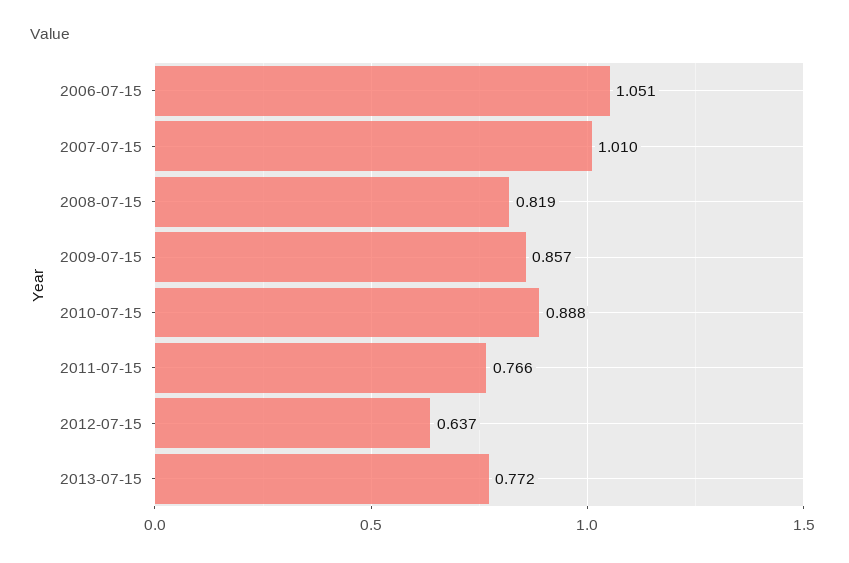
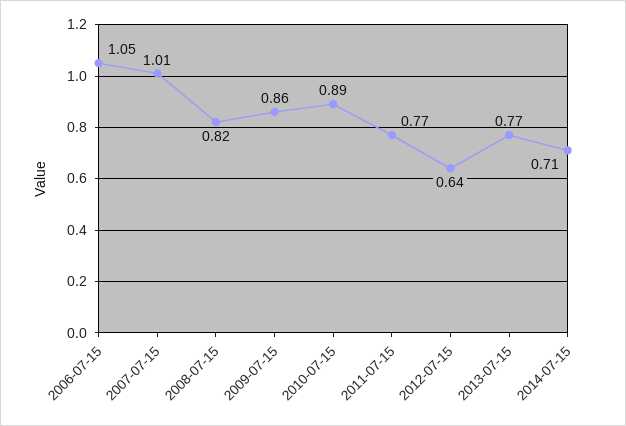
2014-07-15: none -> 0.71

